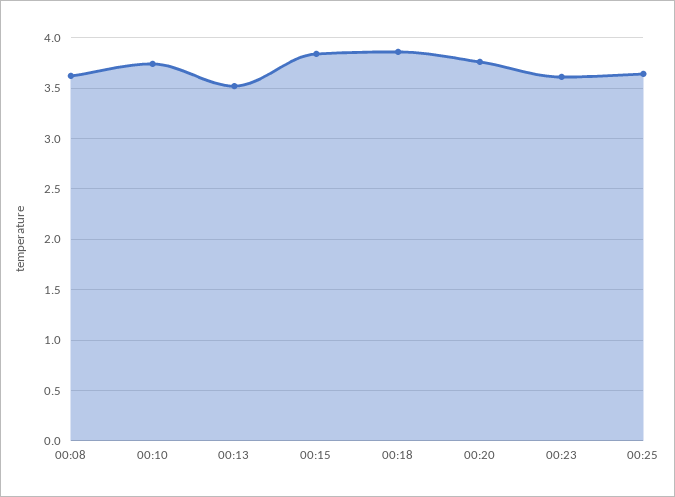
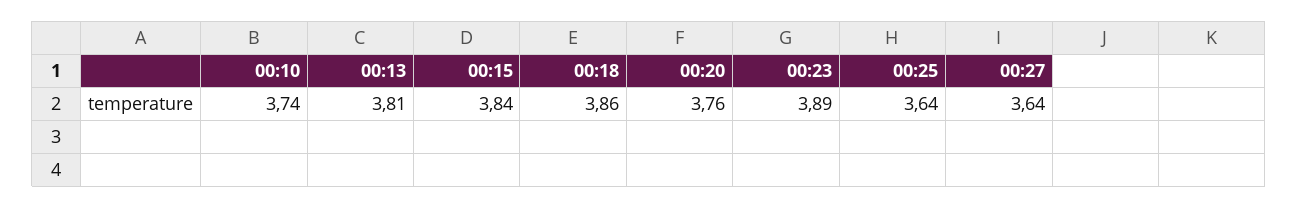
00:08: 3.6 -> none
00:13: 3.5 -> 3.81
00:23: 3.6 -> 3.89
00:27: none -> 3.64

